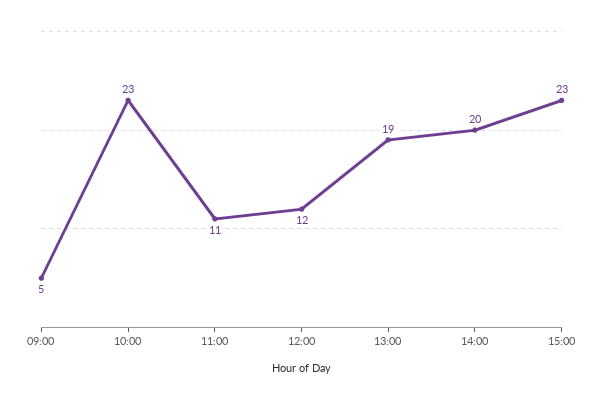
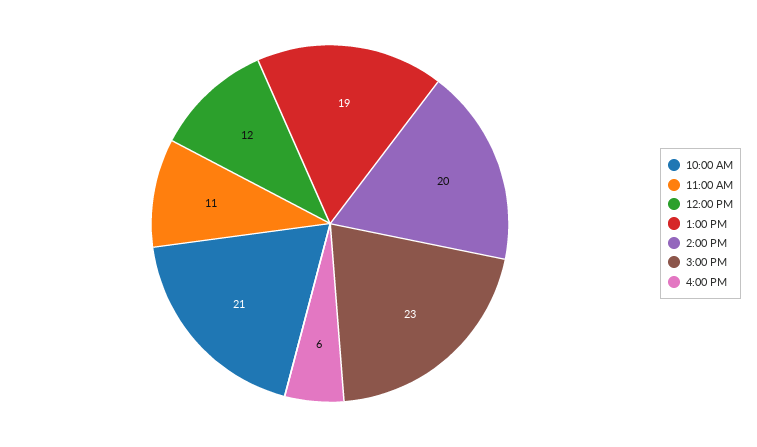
09:00: 5 -> none
10:00: 23 -> 21
4:00 PM: none -> 6

